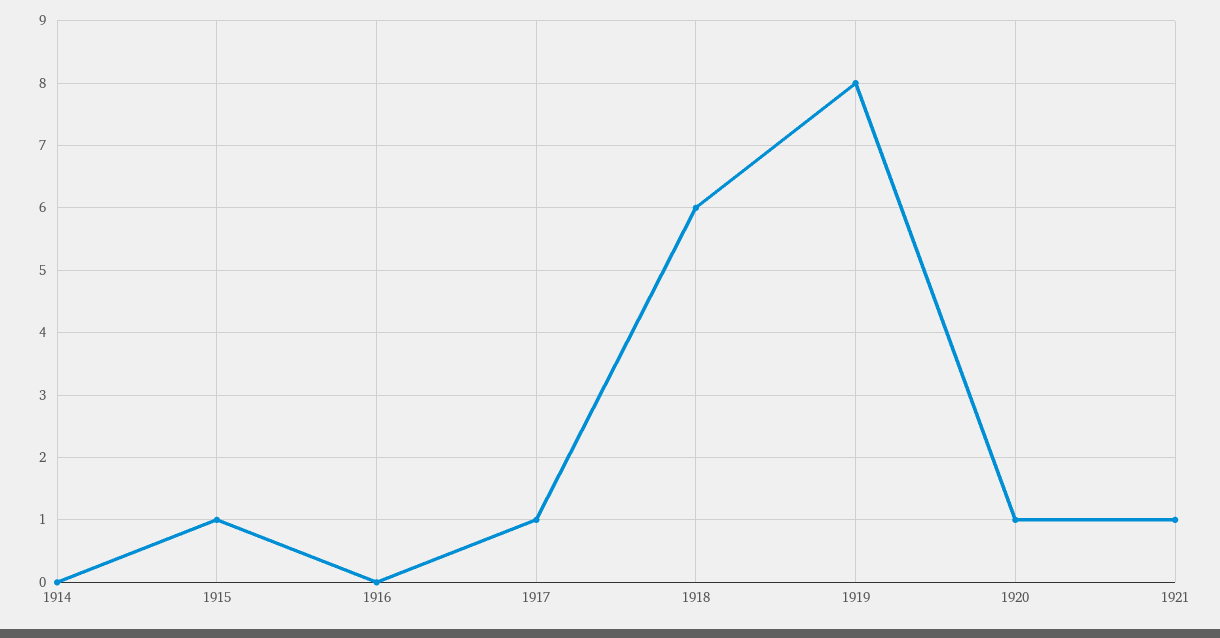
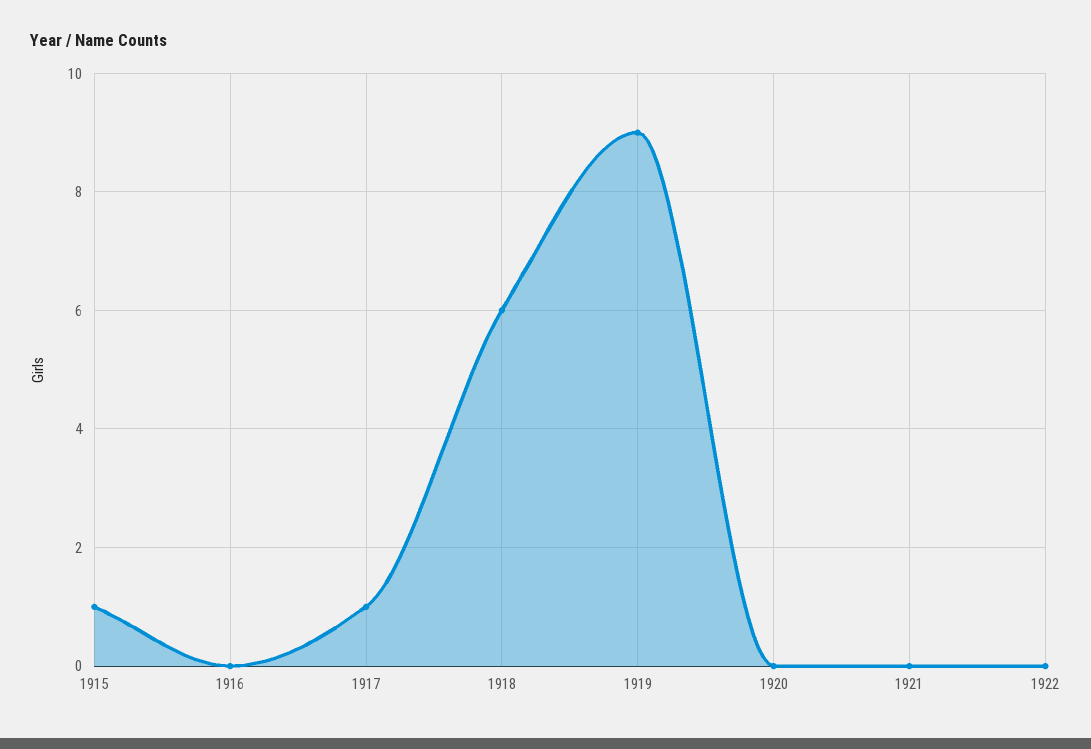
1914: 0 -> none
1919: 8 -> 9
1920: 1 -> 0
1921: 1 -> 0
1922: none -> 0

